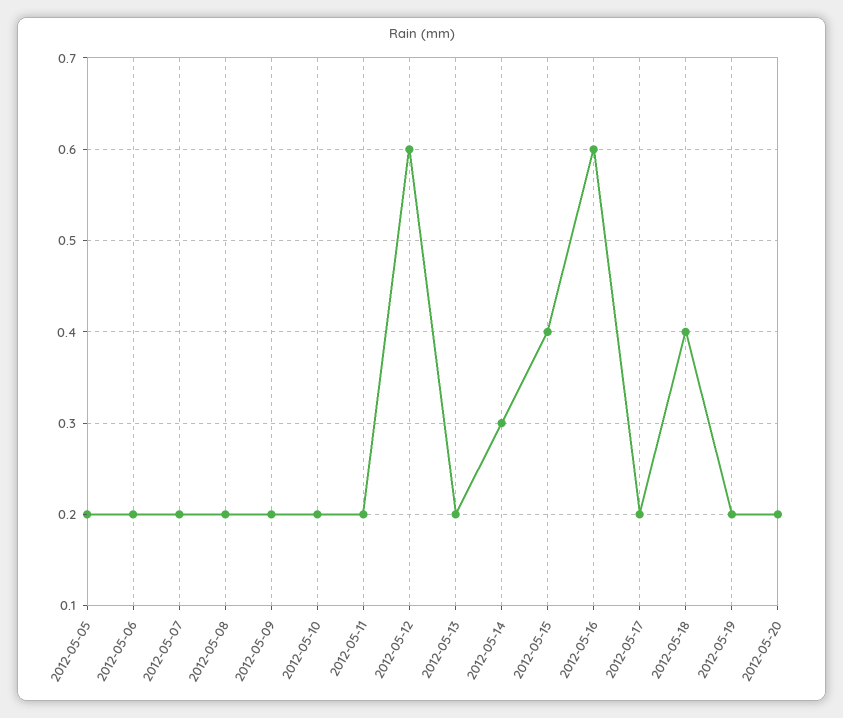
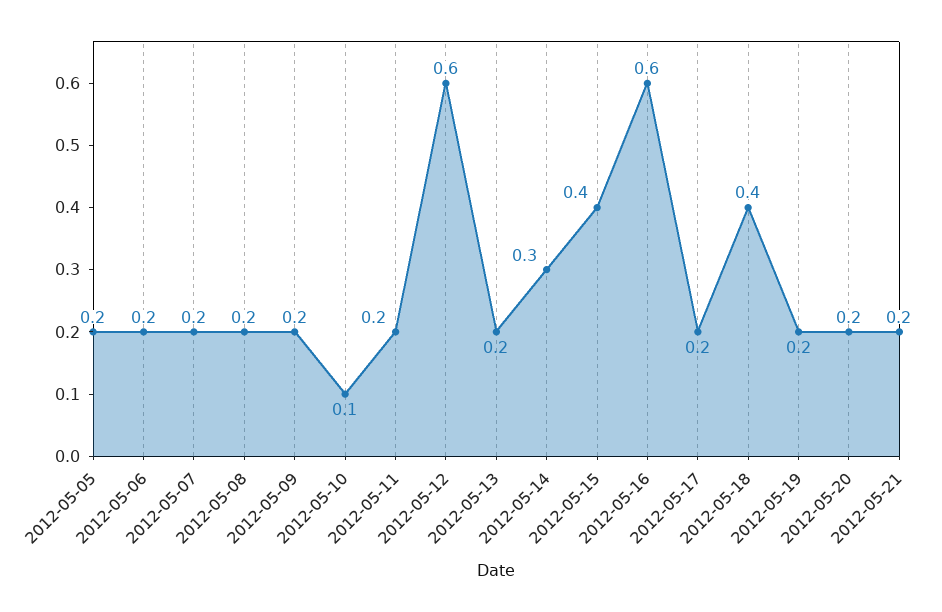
2012-05-10: 0.2 -> 0.1
2012-05-21: none -> 0.2

